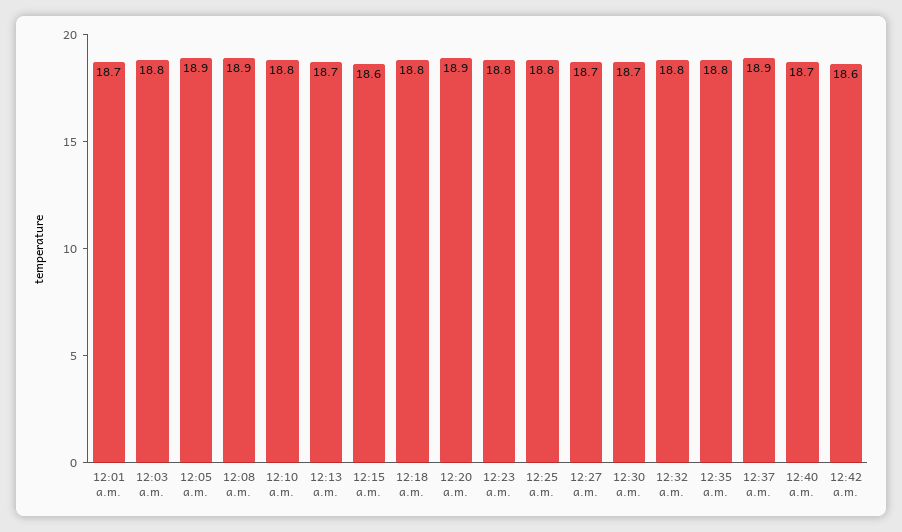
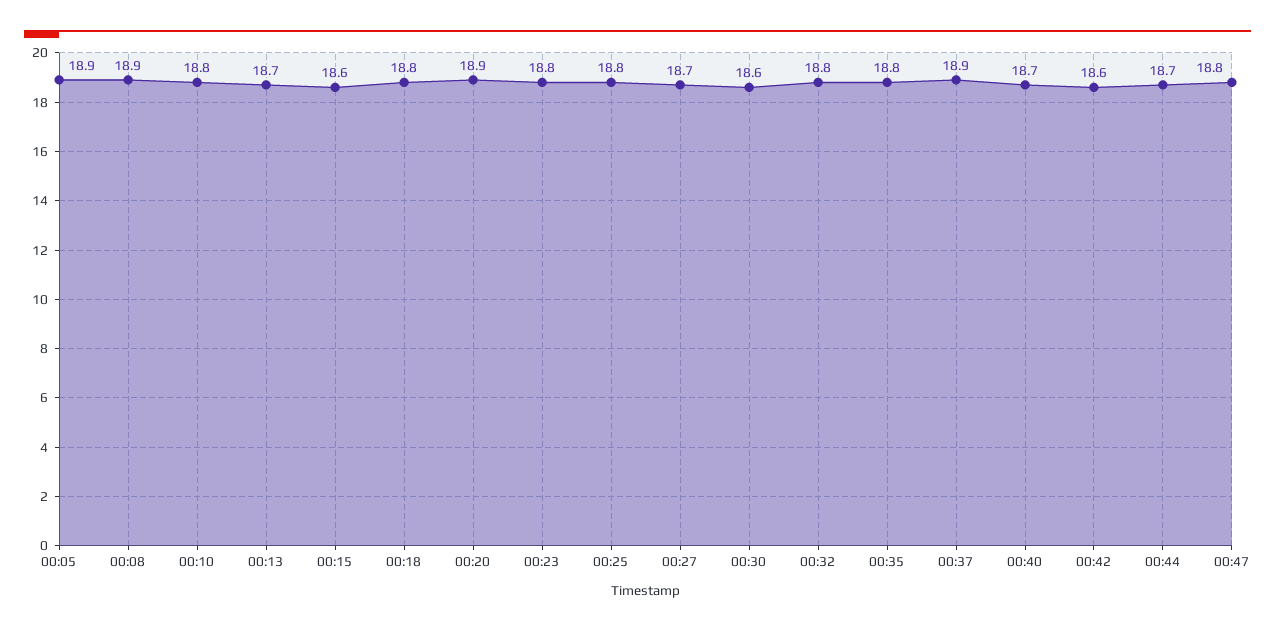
12:01 a.m.: 18.7 -> none
12:03 a.m.: 18.8 -> none
12:30 a.m.: 18.7 -> 18.6
00:44: none -> 18.7
00:47: none -> 18.8

